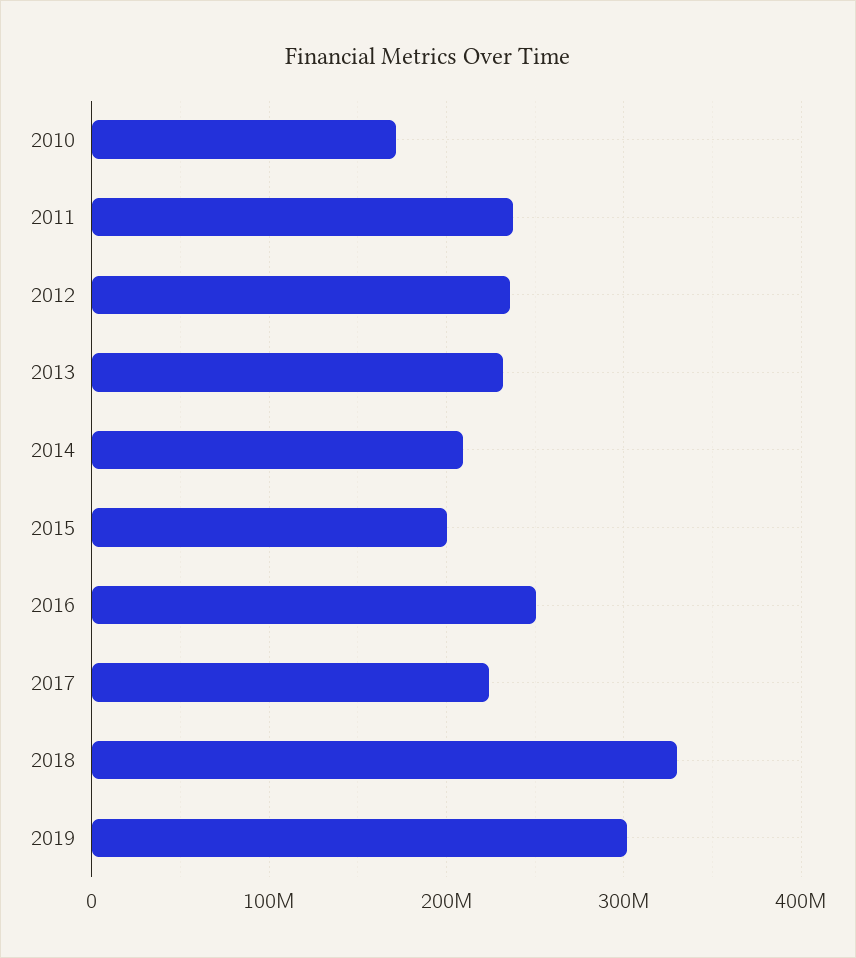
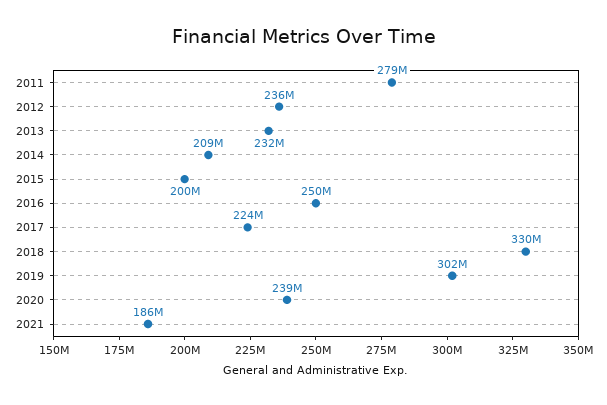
2010: 170000000 -> none
2011: 240000000 -> 279000000
2020: none -> 239000000
2021: none -> 186000000

